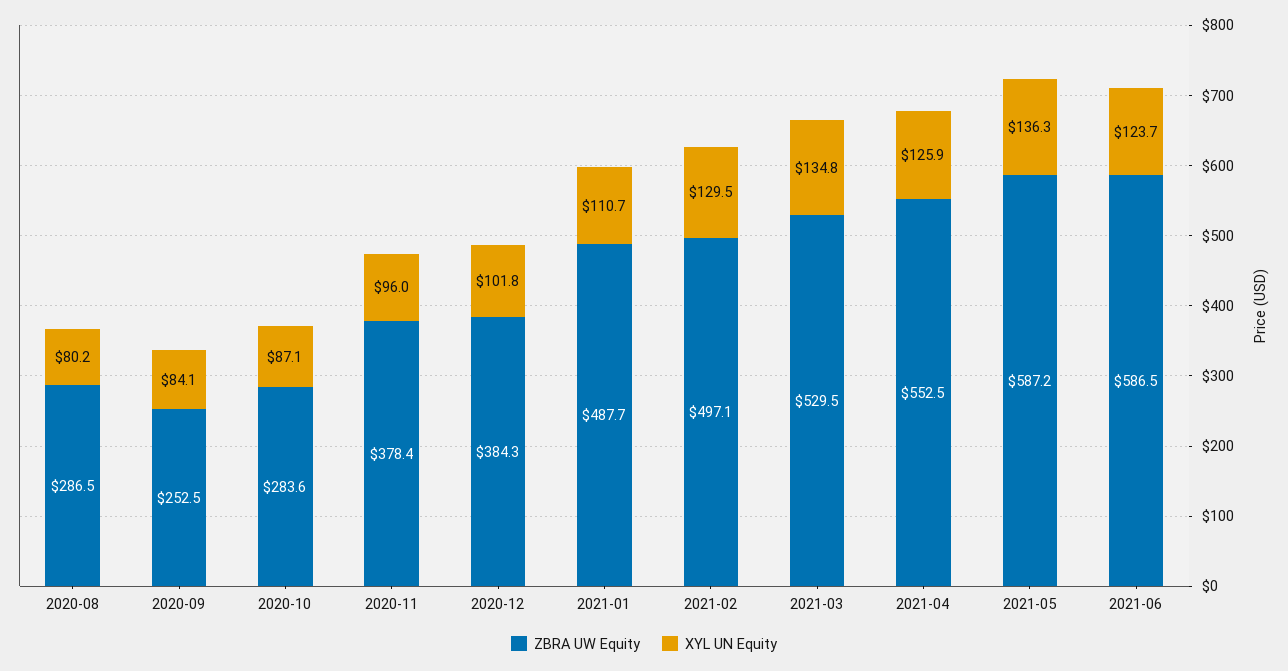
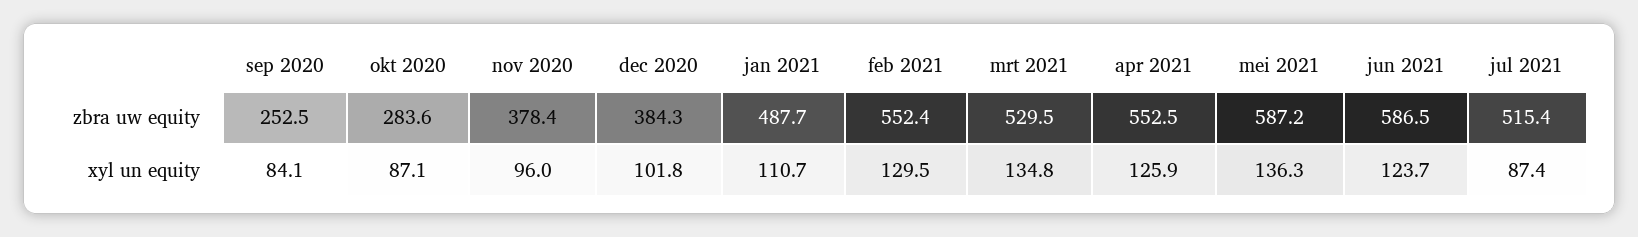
ZBRA UW Equity, 2020-08: 286.5 -> none
XYL UN Equity, 2020-08: 80.2 -> none
ZBRA UW Equity, 2021-02: 497.1 -> 552.4
ZBRA UW Equity, jul 2021: none -> 515.4
XYL UN Equity, jul 2021: none -> 87.4

